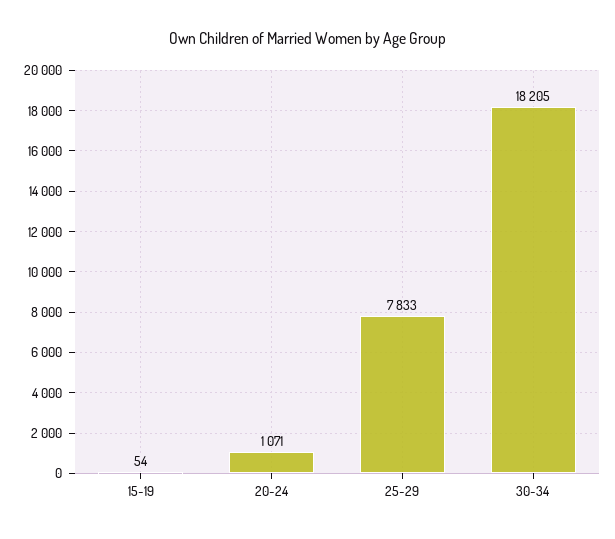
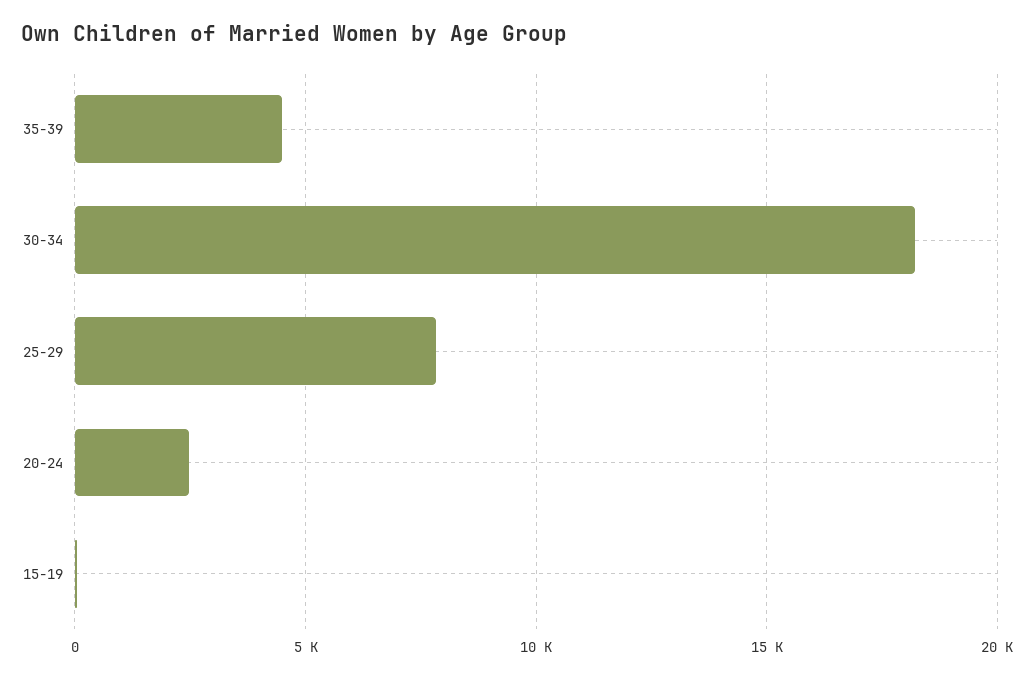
20-24: 1071 -> 2500
35-39: none -> 4500

